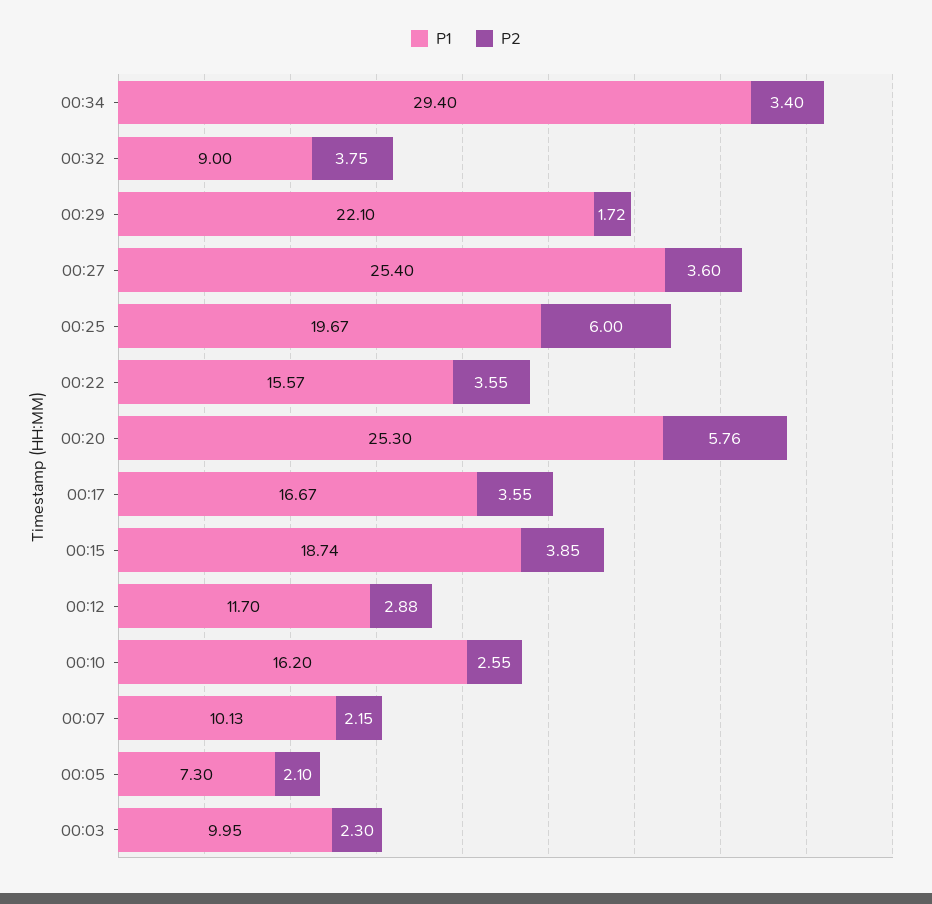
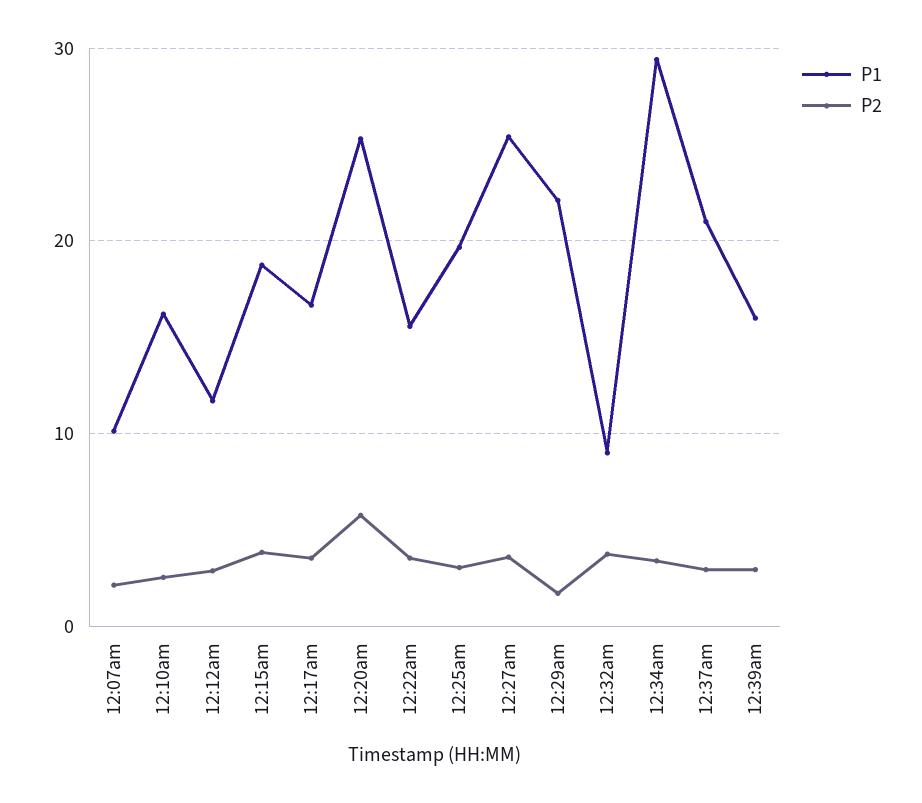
P2, 00:25: 6 -> 3
P1, 00:05: 7.3 -> none
P2, 00:05: 2.1 -> none
P1, 00:03: 9.95 -> none
P2, 00:03: 2.3 -> none
P1, 12:37am: none -> 21
P2, 12:37am: none -> 3
P1, 12:39am: none -> 16
P2, 12:39am: none -> 3

